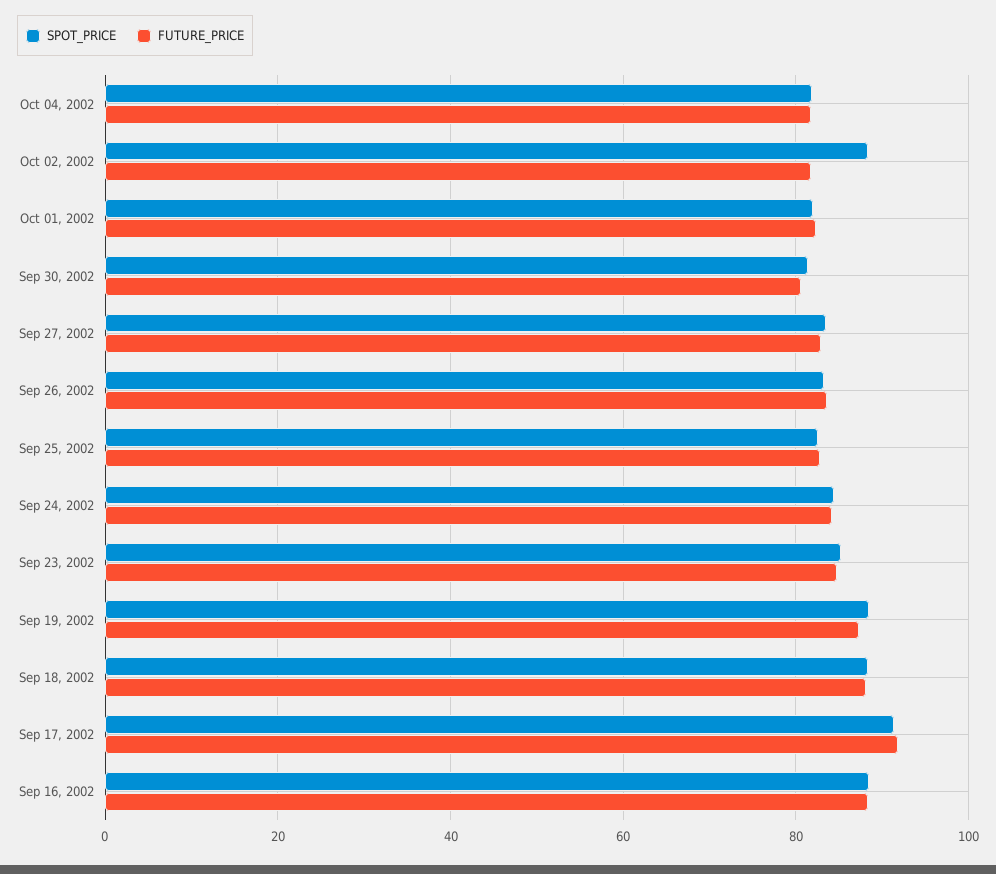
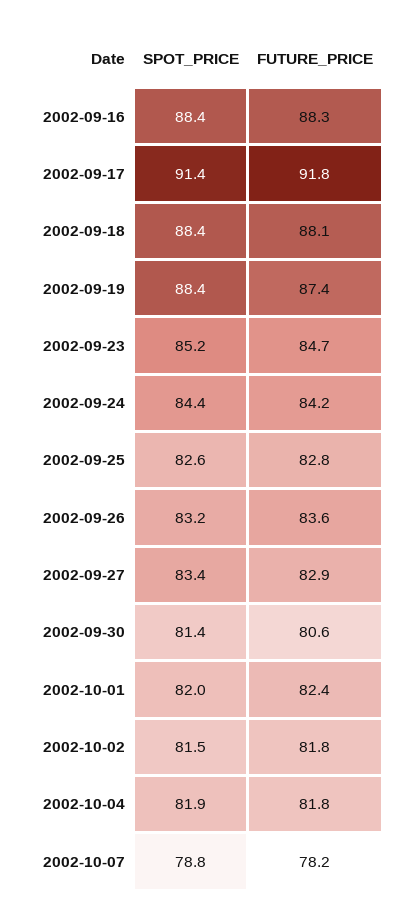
SPOT_PRICE, Oct 02, 2002: 88 -> 81.5
SPOT_PRICE, 2002-10-07: none -> 78.8
FUTURE_PRICE, 2002-10-07: none -> 78.2

